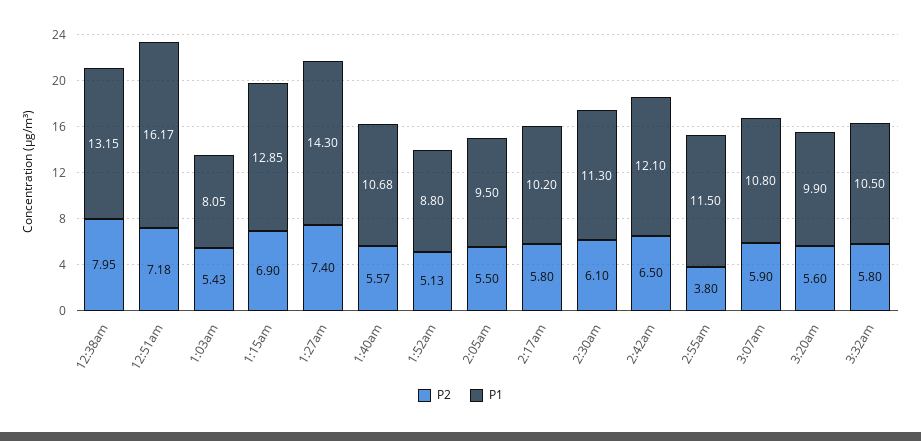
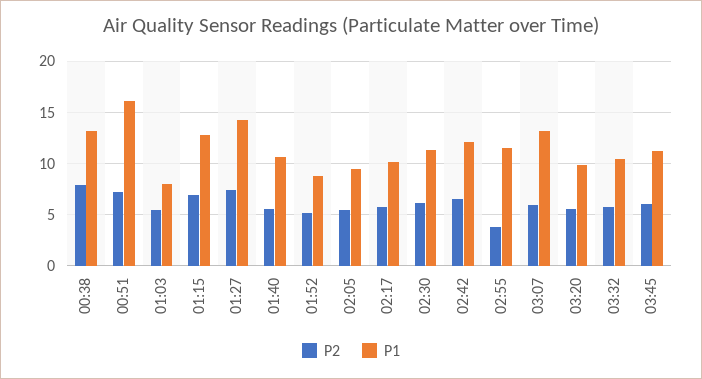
P1, 3:07am: 10.8 -> 13
P2, 03:45: none -> 6
P1, 03:45: none -> 11

